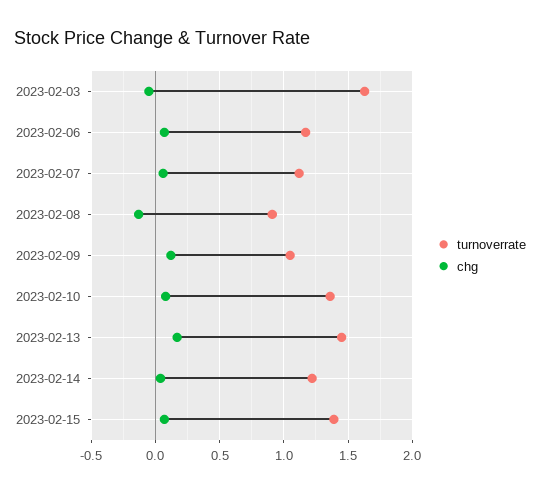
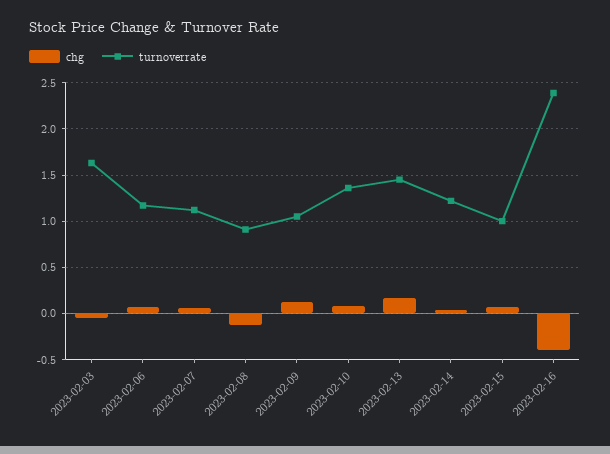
turnoverrate, 2023-02-15: 1.4 -> 1
chg, 2023-02-16: none -> -0.4
turnoverrate, 2023-02-16: none -> 2.4

